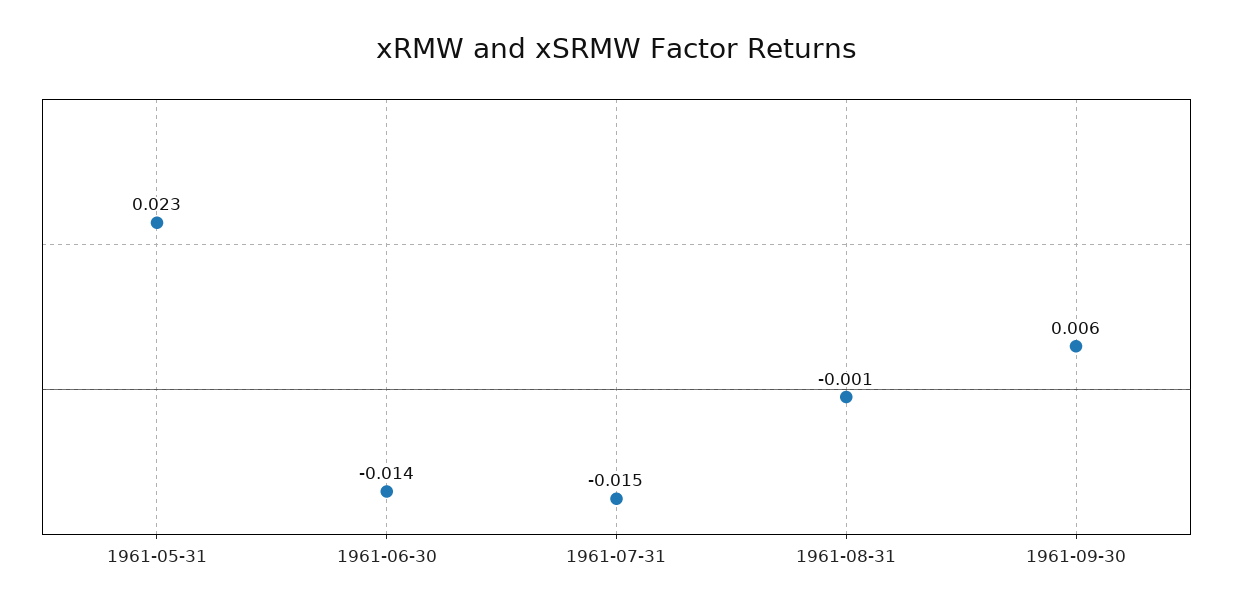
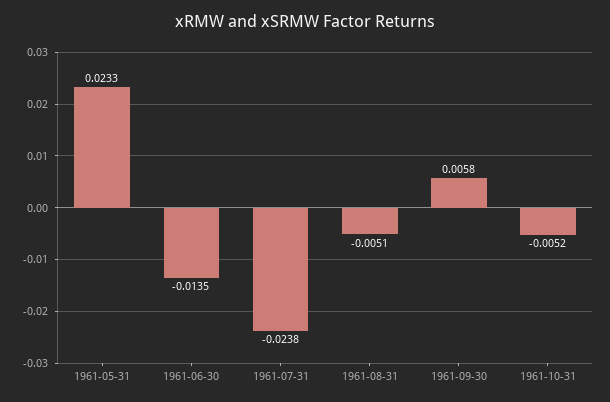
1961-07-31: -0.015 -> -0.0238
1961-08-31: -0.001 -> -0.0051
1961-10-31: none -> -0.0052

